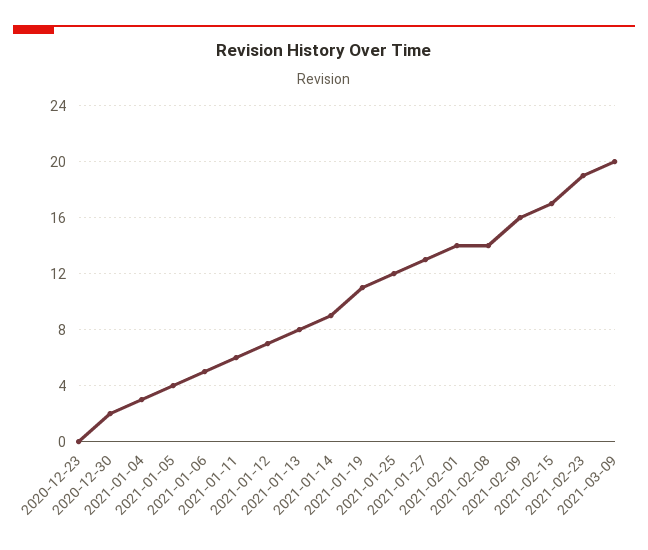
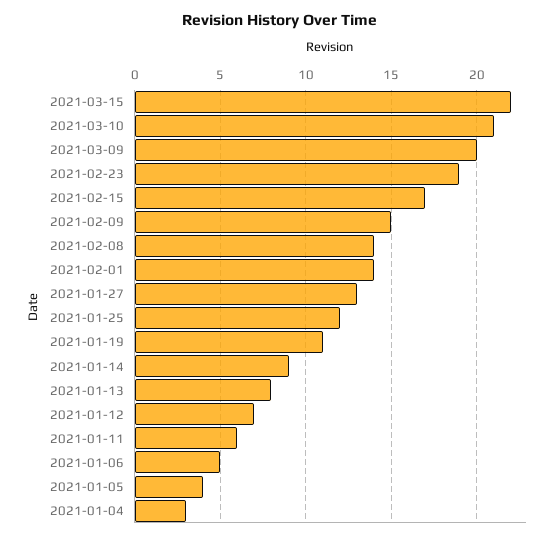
2020-12-23: 0 -> none
2020-12-30: 2 -> none
2021-02-09: 16 -> 15
2021-03-15: none -> 22
2021-03-10: none -> 21

